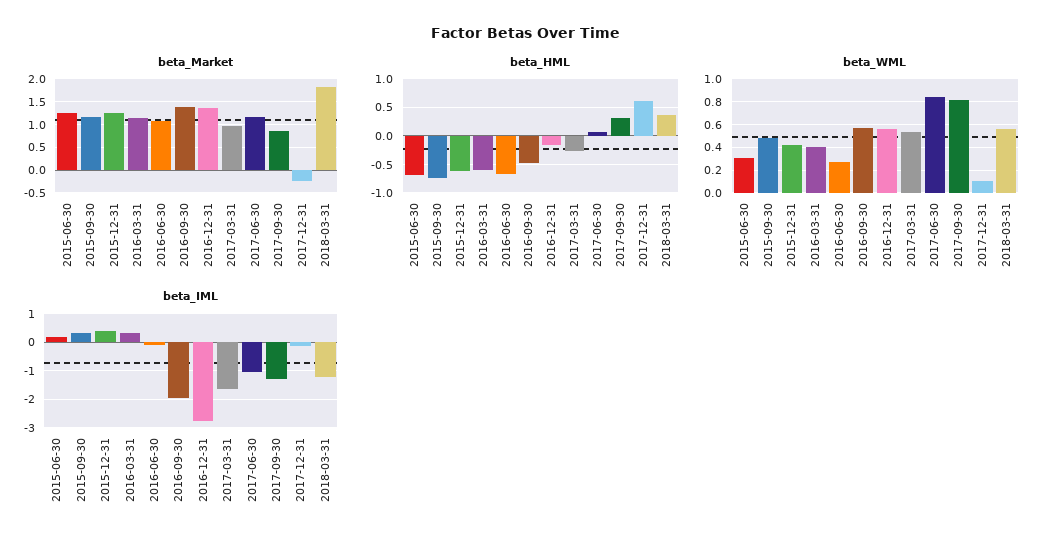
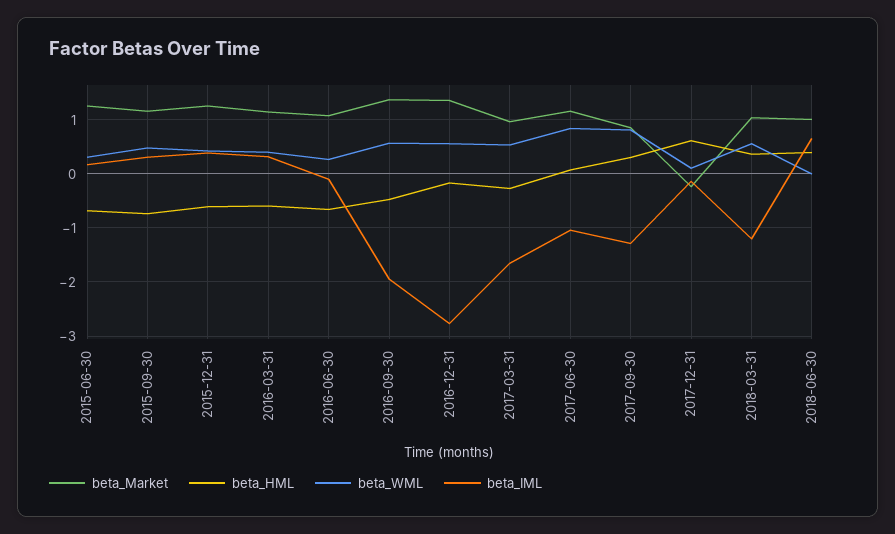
beta_Market, 2018-03-31: 1.75 -> 1
beta_Market, 2018-06-30: none -> 1
beta_HML, 2018-06-30: none -> 0.4
beta_WML, 2018-06-30: none -> 0
beta_IML, 2018-06-30: none -> 0.6

